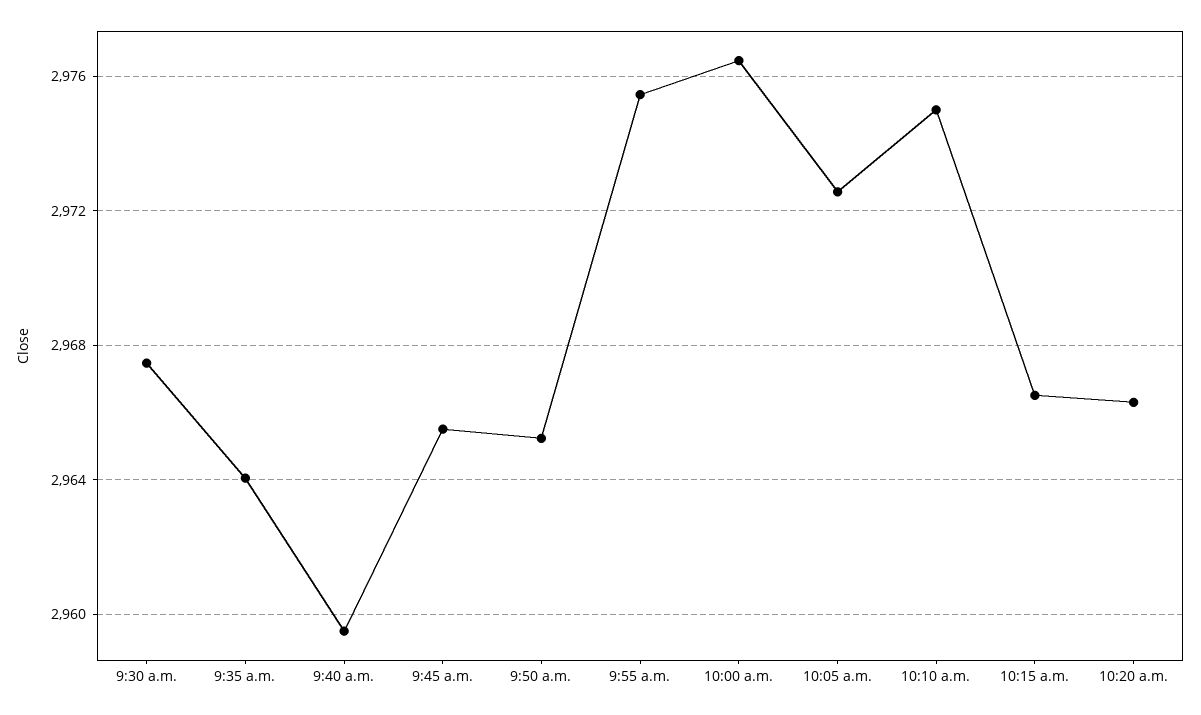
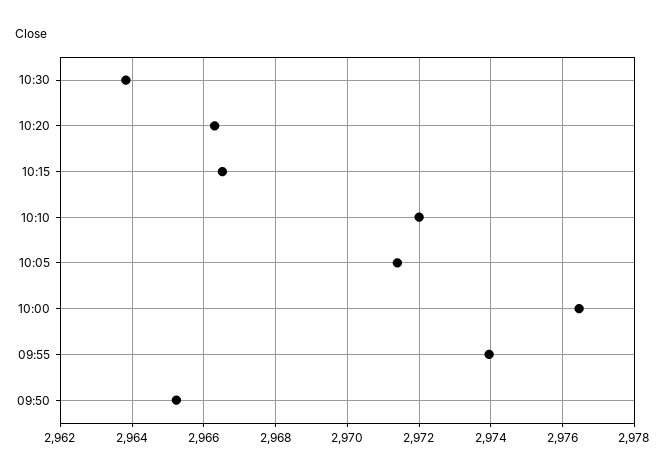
9:30 a.m.: 2967.5 -> none
9:35 a.m.: 2964 -> none
9:40 a.m.: 2959.5 -> none
9:45 a.m.: 2965.5 -> none
9:55 a.m.: 2975.5 -> 2974
10:05 a.m.: 2972.5 -> 2971.4
10:10 a.m.: 2975 -> 2972
10:30: none -> 2963.8

